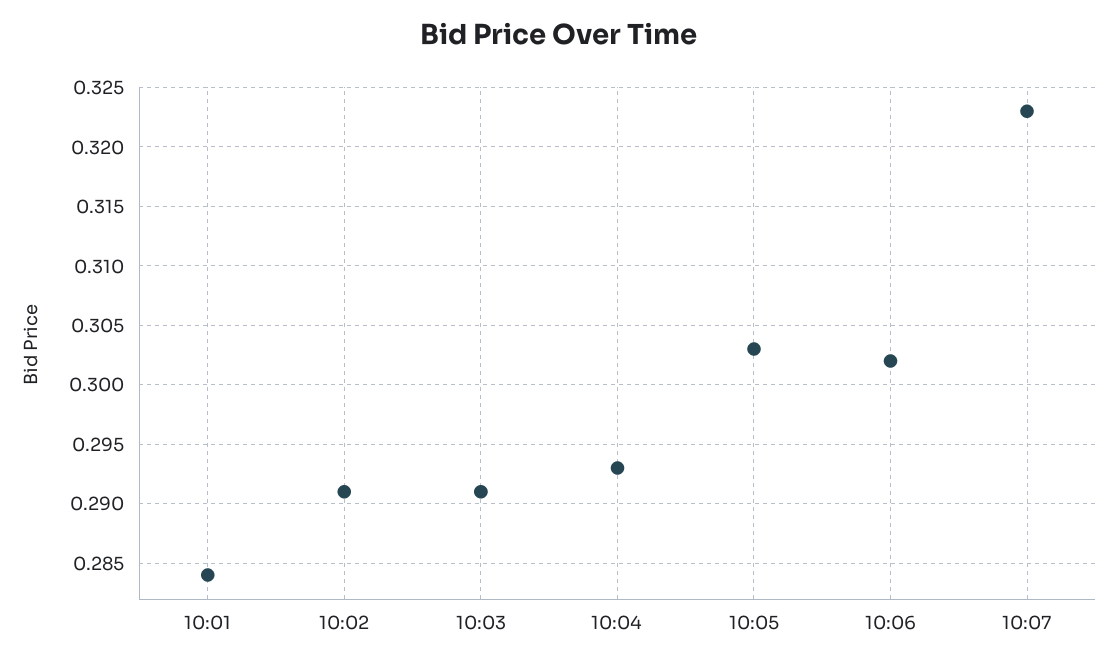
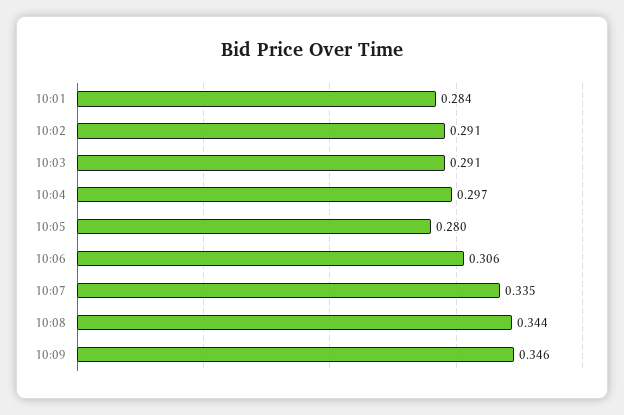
10:04: 0.293 -> 0.297
10:05: 0.303 -> 0.28
10:06: 0.302 -> 0.306
10:07: 0.323 -> 0.335
10:08: none -> 0.344
10:09: none -> 0.346

